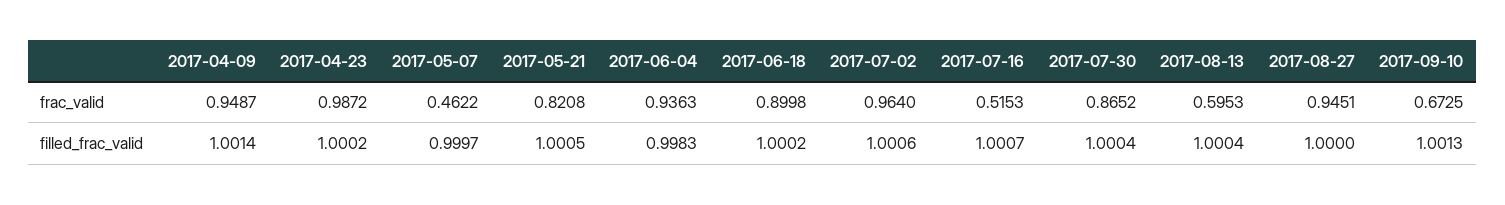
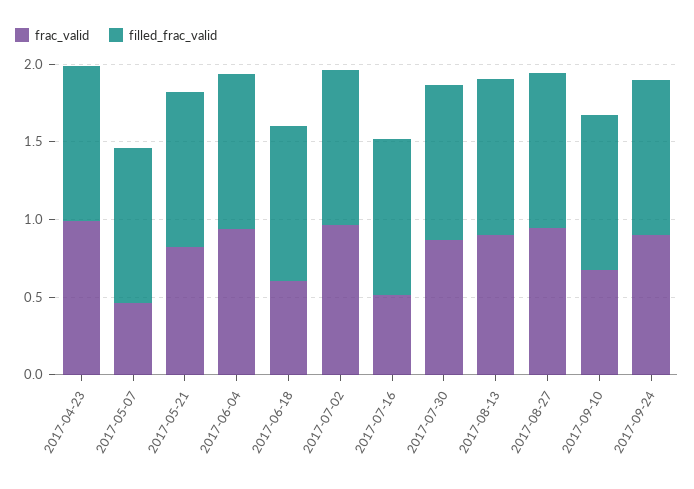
frac_valid, 2017-04-09: 0.9487 -> none
frac_valid, 2017-06-18: 0.8998 -> 0.6
frac_valid, 2017-08-13: 0.5953 -> 0.9
filled_frac_valid, 2017-04-09: 1.0014 -> none
frac_valid, 2017-09-24: none -> 0.9
filled_frac_valid, 2017-09-24: none -> 1

